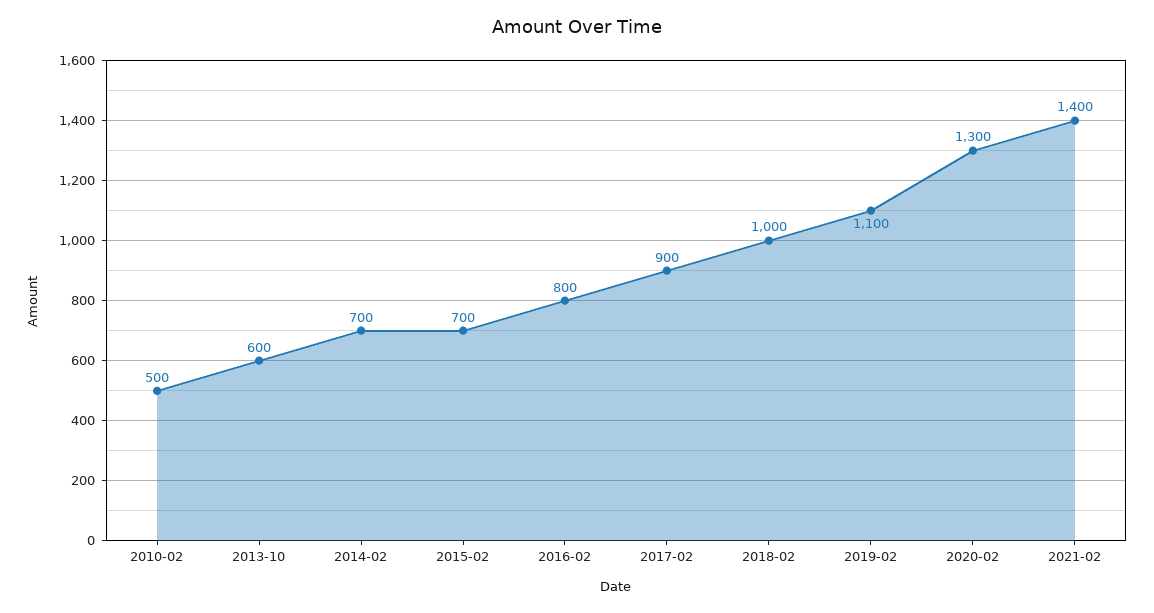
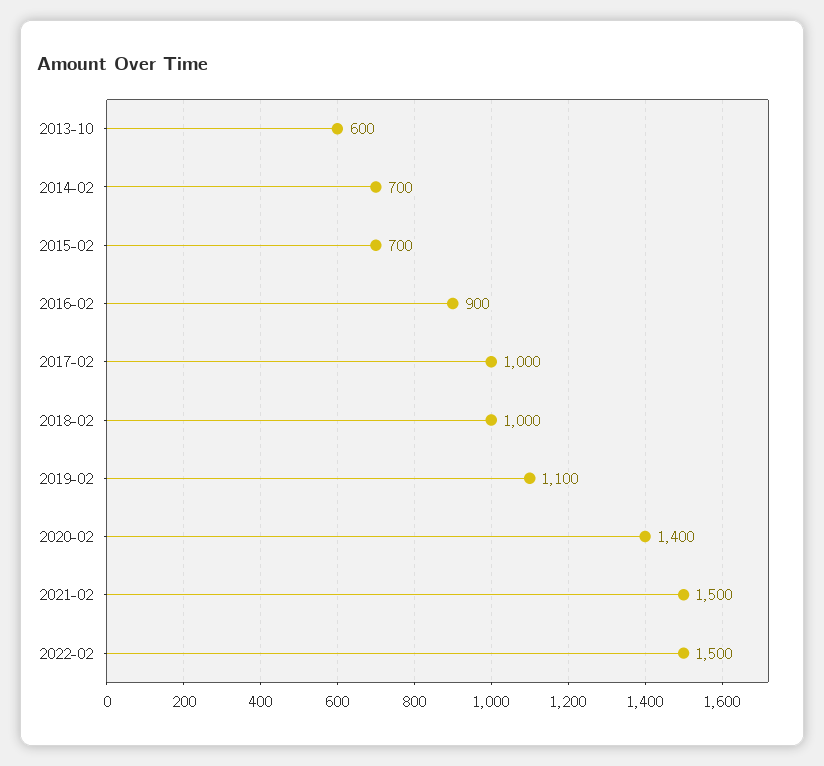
2010-02: 500 -> none
2016-02: 800 -> 900
2017-02: 900 -> 1000
2020-02: 1300 -> 1400
2021-02: 1400 -> 1500
2022-02: none -> 1500

